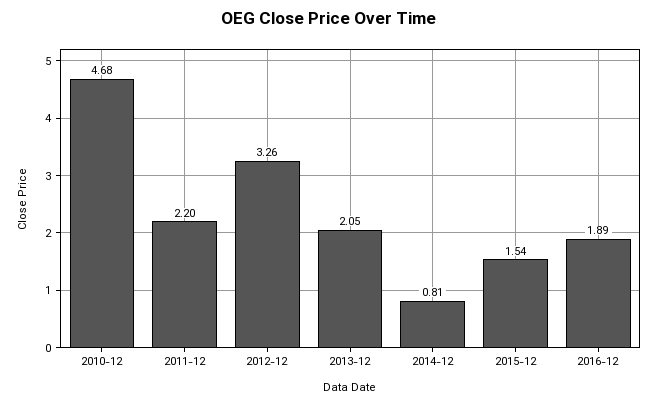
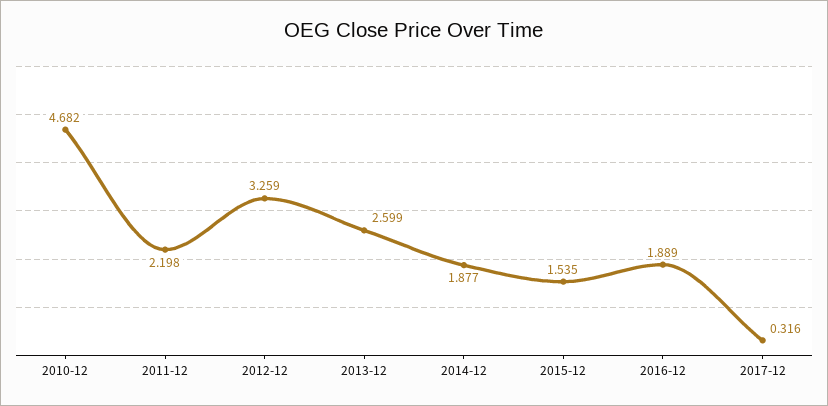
2013-12: 2.05 -> 2.599
2014-12: 0.81 -> 1.877
2017-12: none -> 0.316

